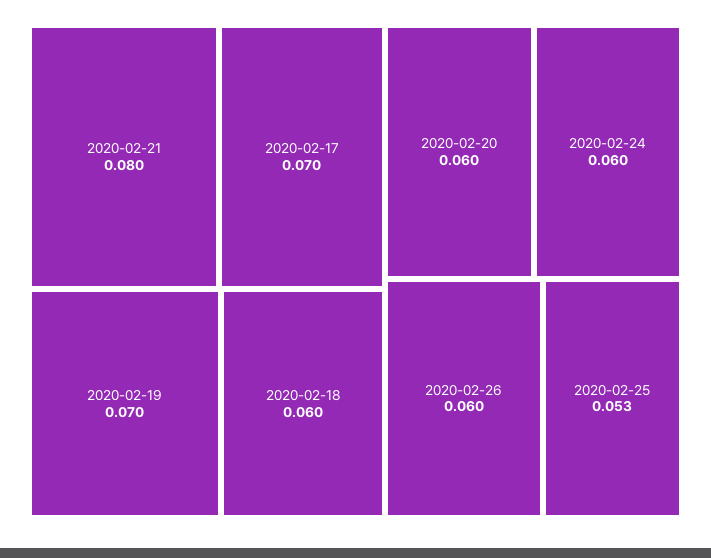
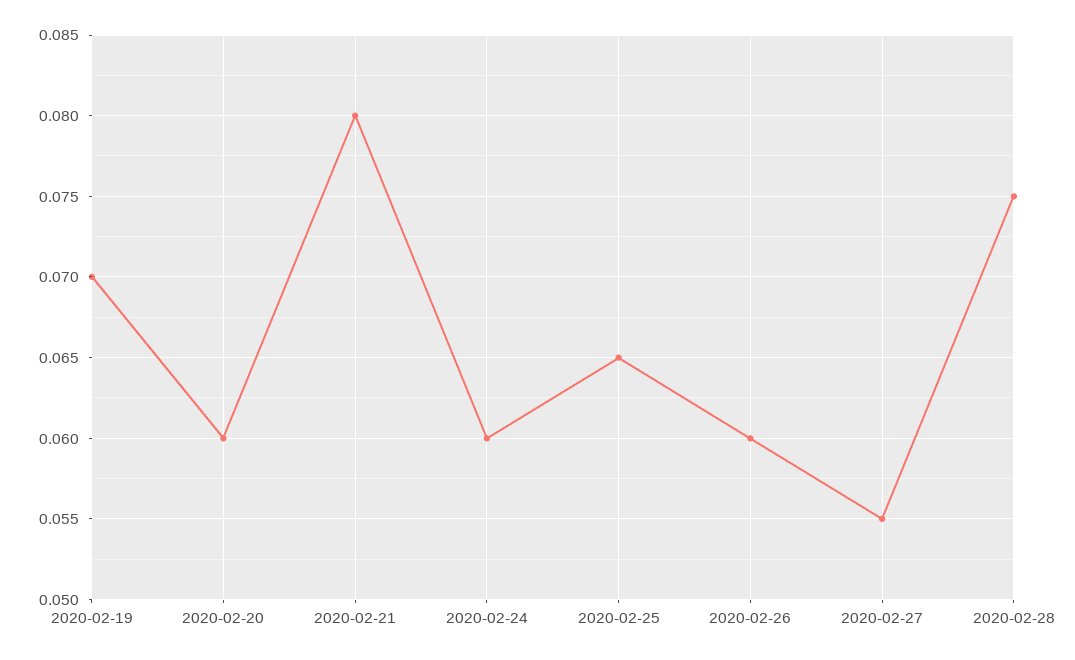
2020-02-17: 0.07 -> none
2020-02-18: 0.06 -> none
2020-02-25: 0.053 -> 0.065
2020-02-27: none -> 0.055
2020-02-28: none -> 0.075

